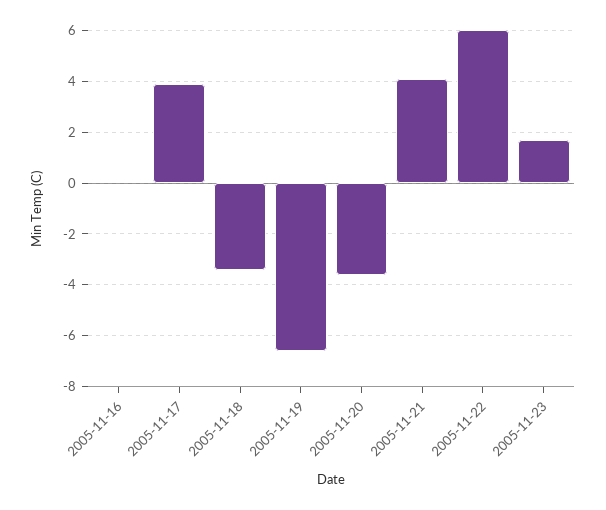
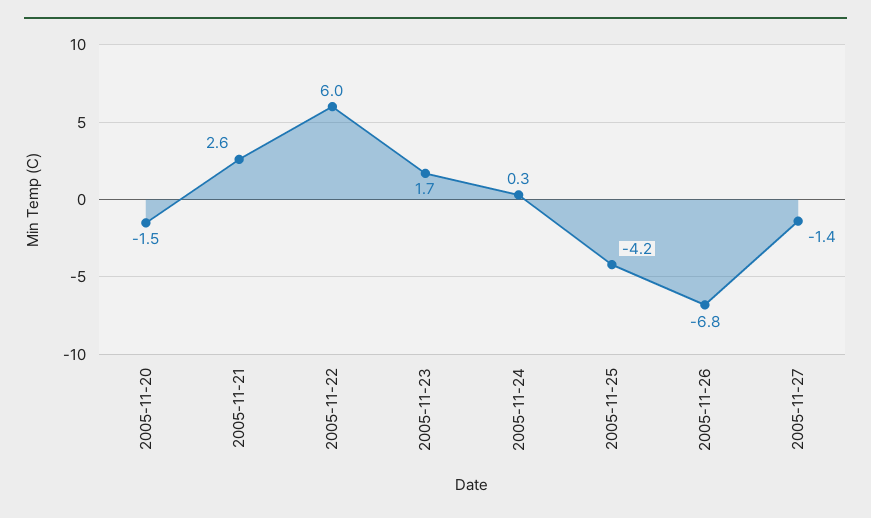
2005-11-16: 0 -> none
2005-11-17: 4 -> none
2005-11-18: -3.5 -> none
2005-11-19: -6.5 -> none
2005-11-20: -3.5 -> -1.5
2005-11-21: 4 -> 2.6
2005-11-24: none -> 0.3
2005-11-25: none -> -4.2
2005-11-26: none -> -6.8
2005-11-27: none -> -1.4

